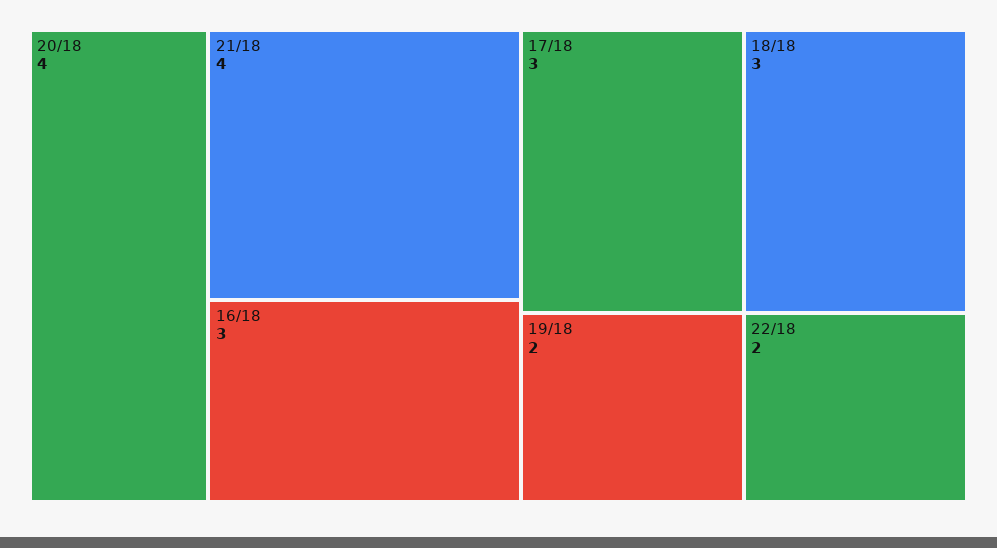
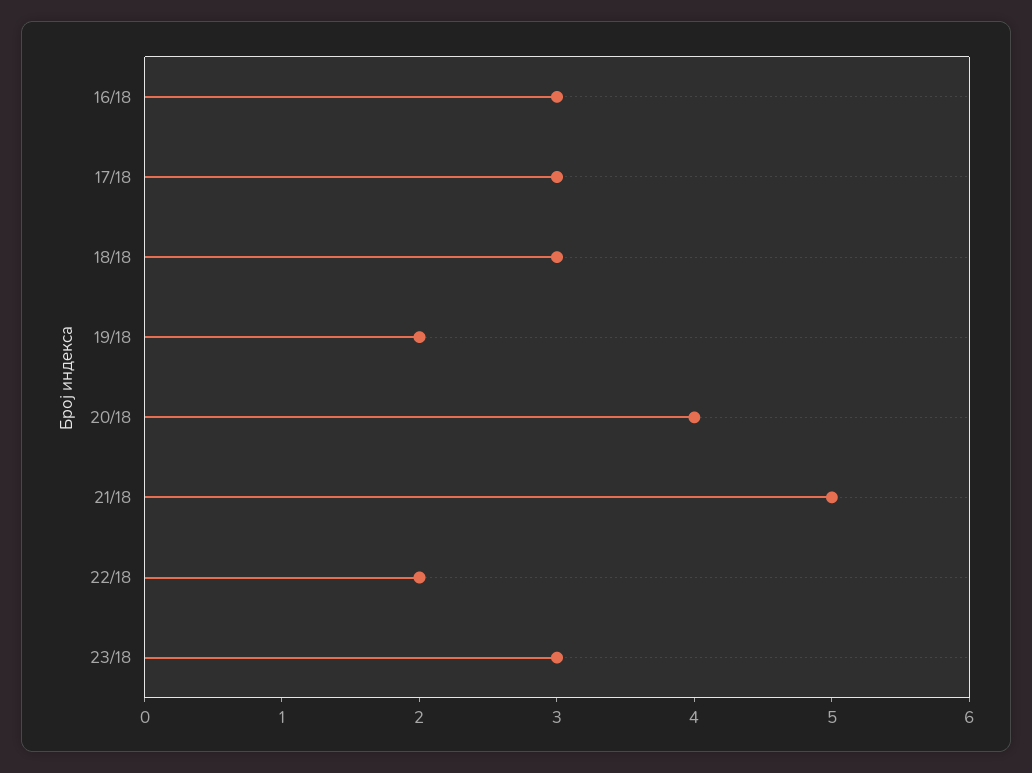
21/18: 4 -> 5
23/18: none -> 3

